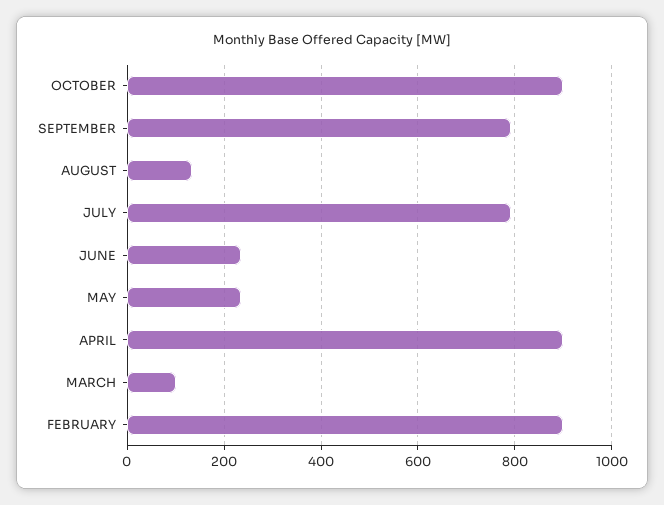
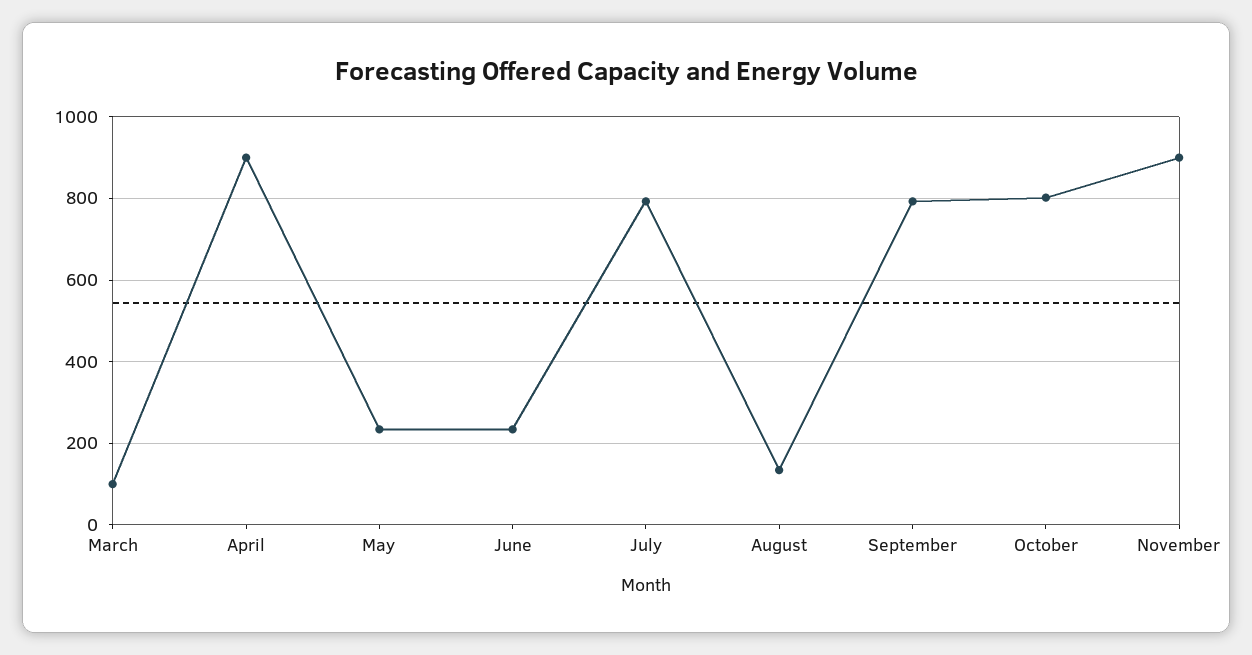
OCTOBER: 900 -> 800
FEBRUARY: 900 -> none
November: none -> 900

